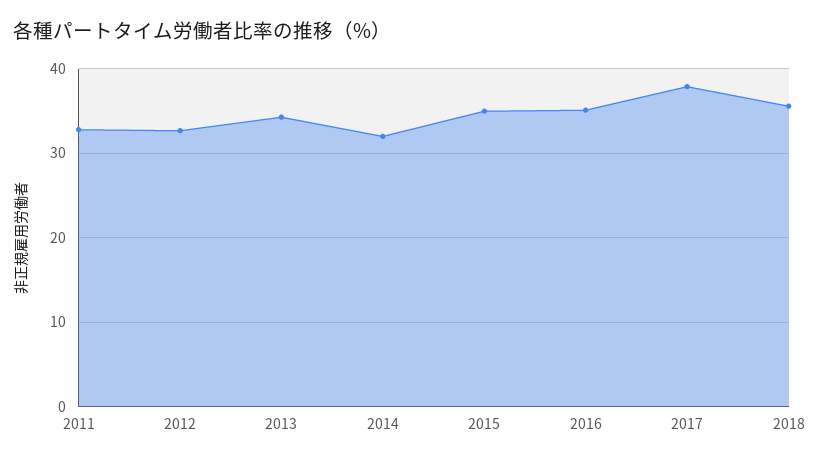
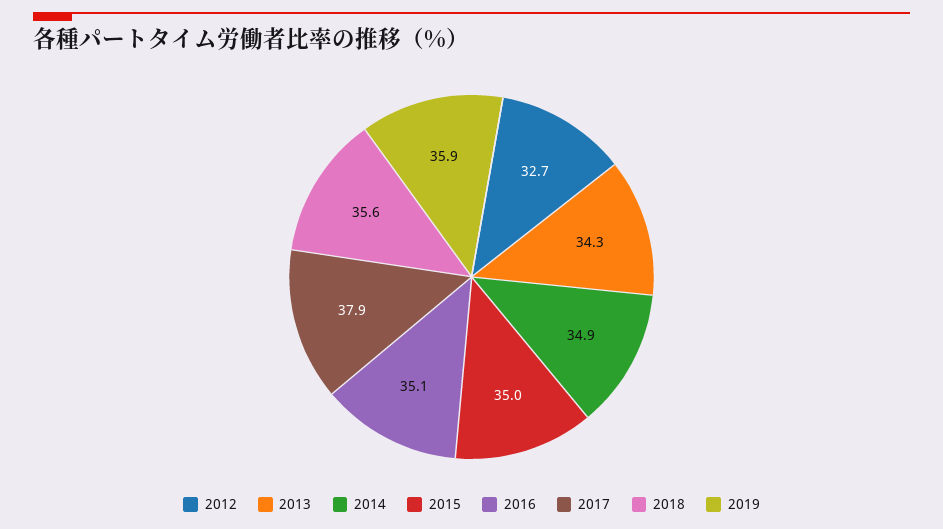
2011: 33 -> none
2014: 32 -> 34.9
2019: none -> 35.9

